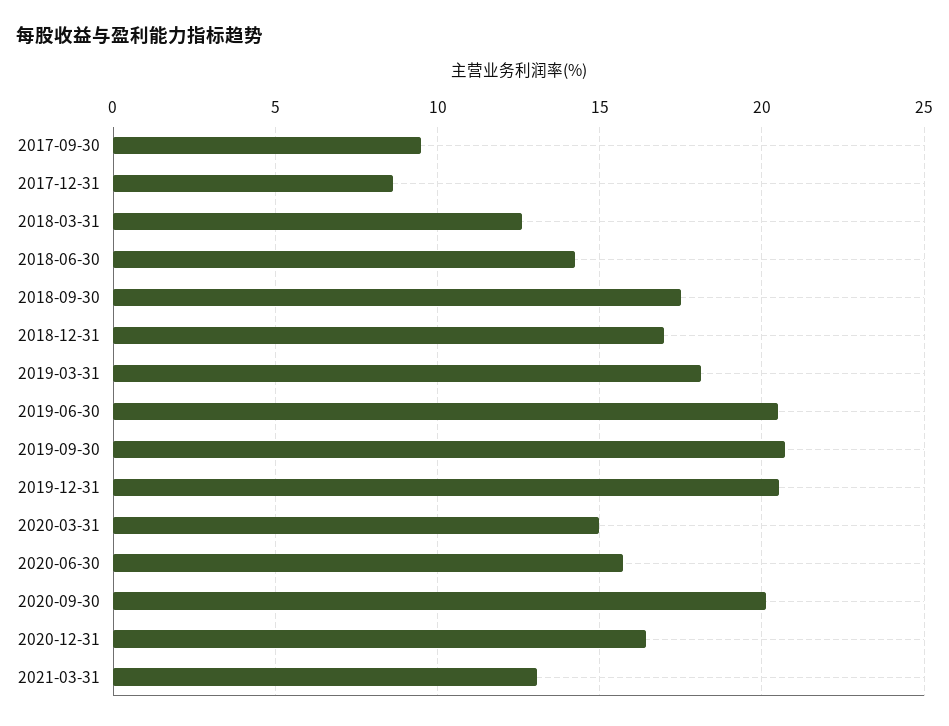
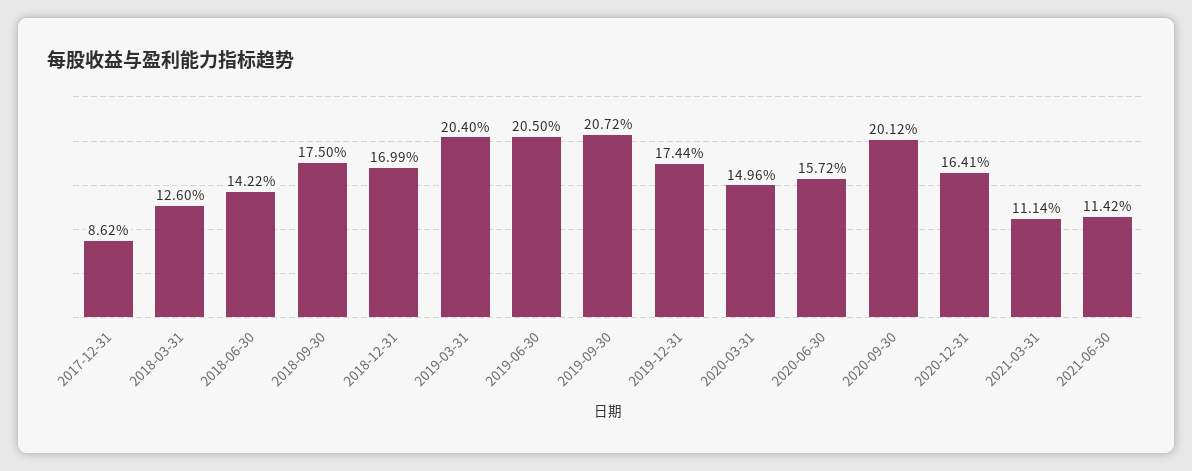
2017-09-30: 9.5 -> none
2019-03-31: 18 -> 20.4
2019-12-31: 20.5 -> 17.44
2021-03-31: 13 -> 11.14
2021-06-30: none -> 11.42

